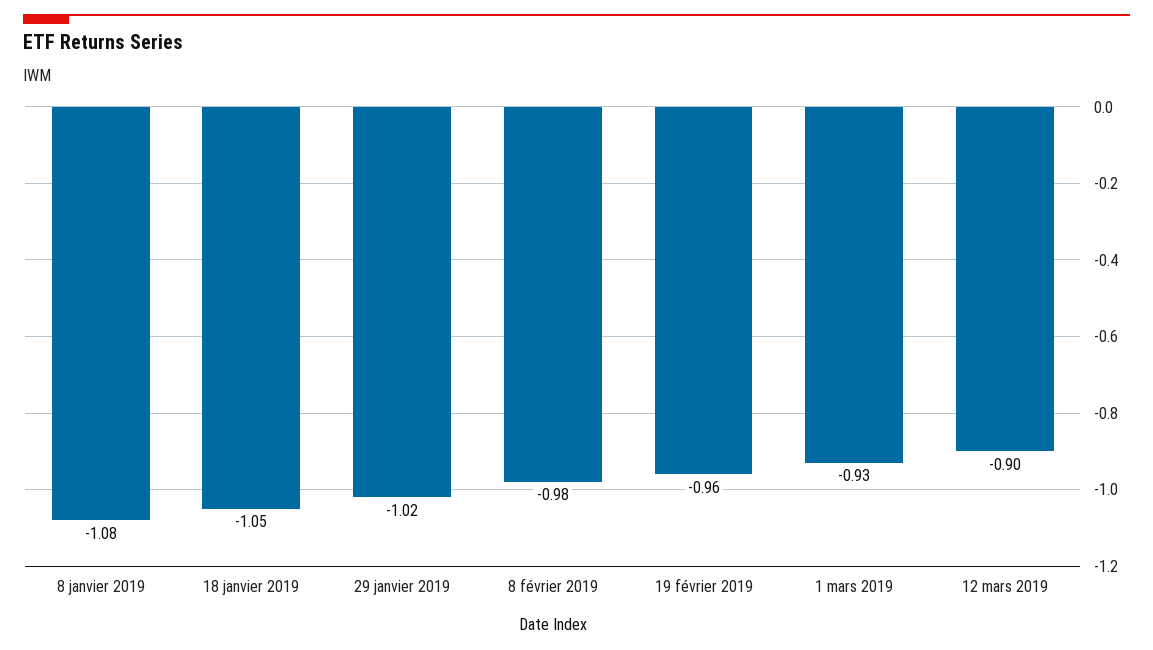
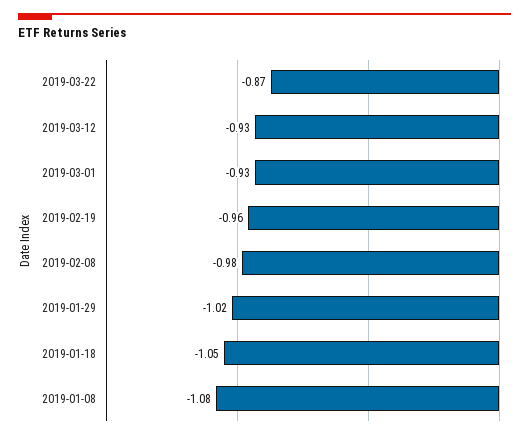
12 mars 2019: -0.9 -> -0.93
2019-03-22: none -> -0.87

